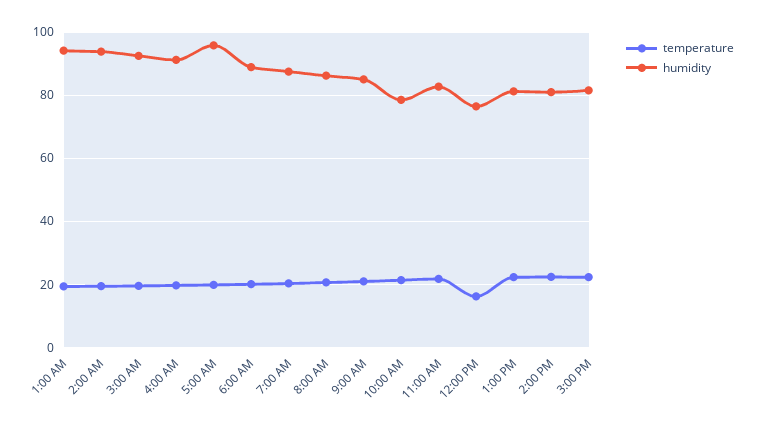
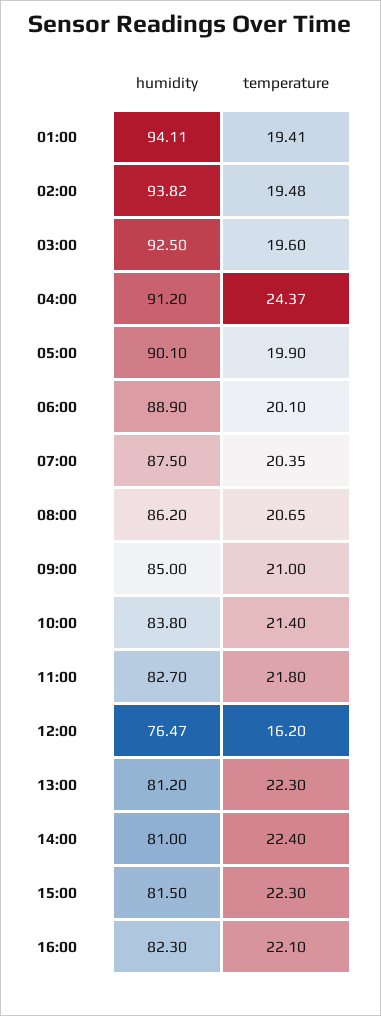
temperature, 4:00 AM: 20 -> 24.37
humidity, 5:00 AM: 96 -> 90.1
humidity, 10:00 AM: 78 -> 83.8
humidity, 16:00: none -> 82.3
temperature, 16:00: none -> 22.1

